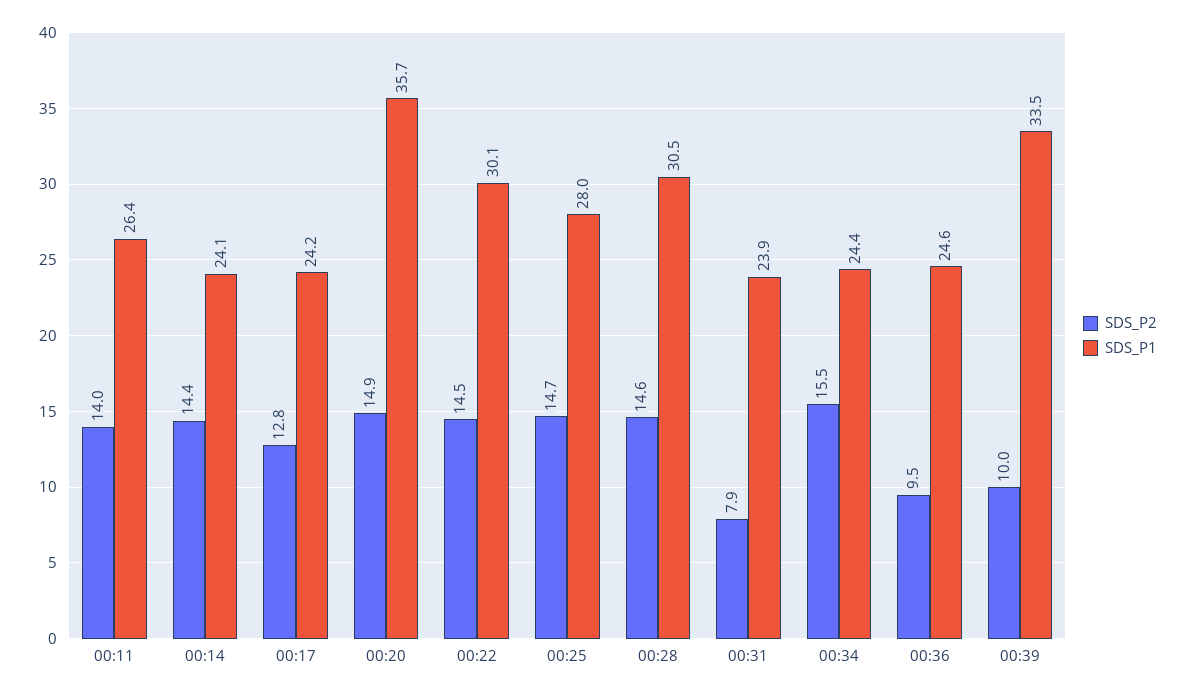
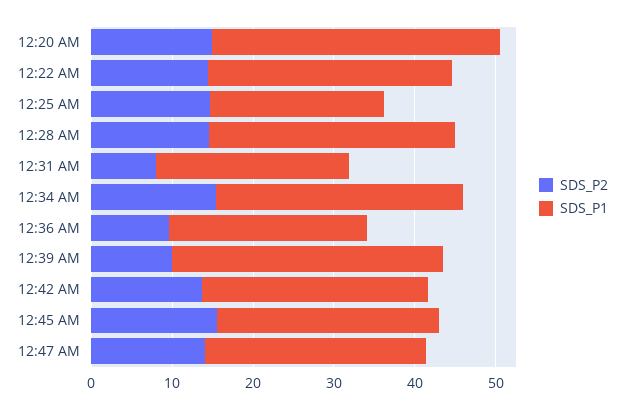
SDS_P2, 00:11: 14 -> none
SDS_P1, 00:11: 26.4 -> none
SDS_P2, 00:14: 14.4 -> none
SDS_P1, 00:14: 24.1 -> none
SDS_P2, 00:17: 12.8 -> none
SDS_P1, 00:17: 24.2 -> none
SDS_P1, 00:25: 28 -> 22
SDS_P1, 00:34: 24.4 -> 30
SDS_P2, 12:42 AM: none -> 14
SDS_P1, 12:42 AM: none -> 28
SDS_P2, 12:45 AM: none -> 16
SDS_P1, 12:45 AM: none -> 28
SDS_P2, 12:47 AM: none -> 14
SDS_P1, 12:47 AM: none -> 28

